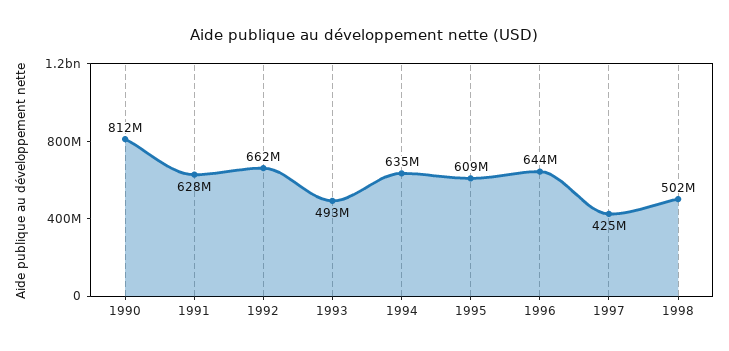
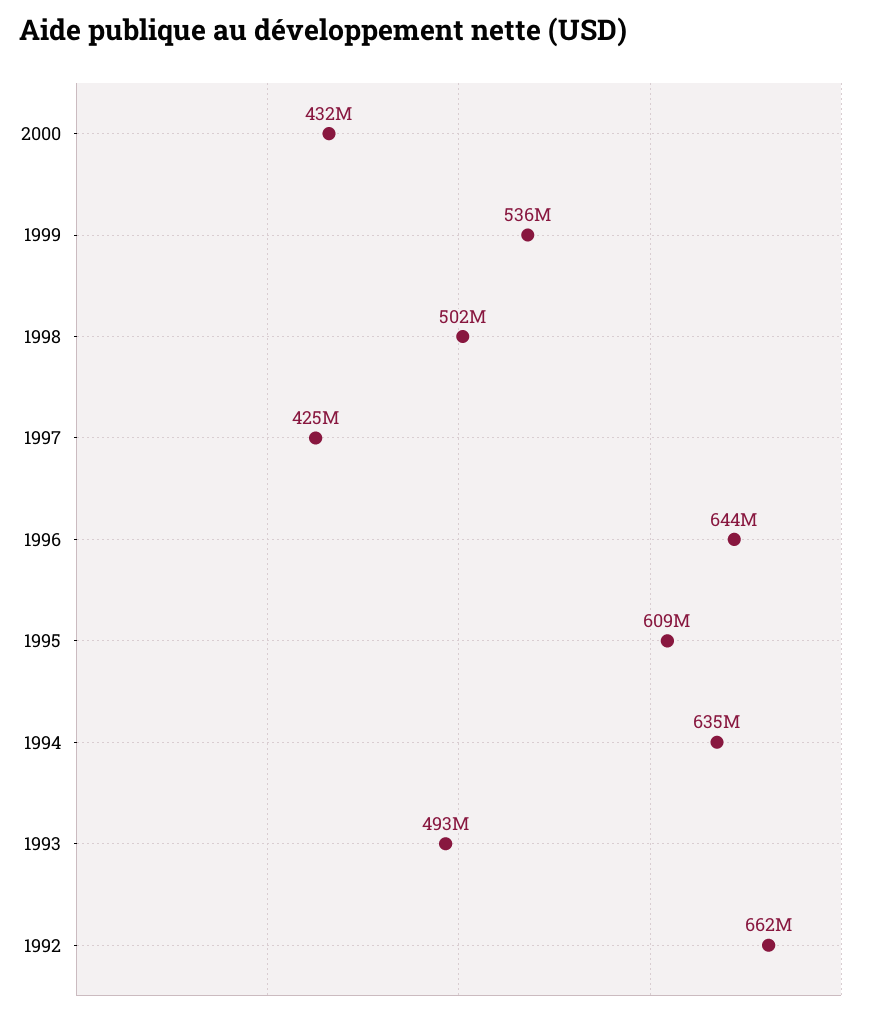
1990: 812000000 -> none
1991: 628000000 -> none
2000: none -> 432000000
1999: none -> 536000000

